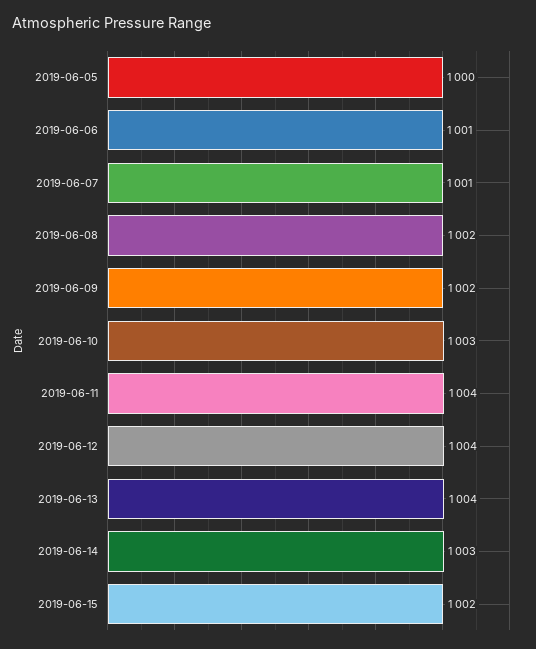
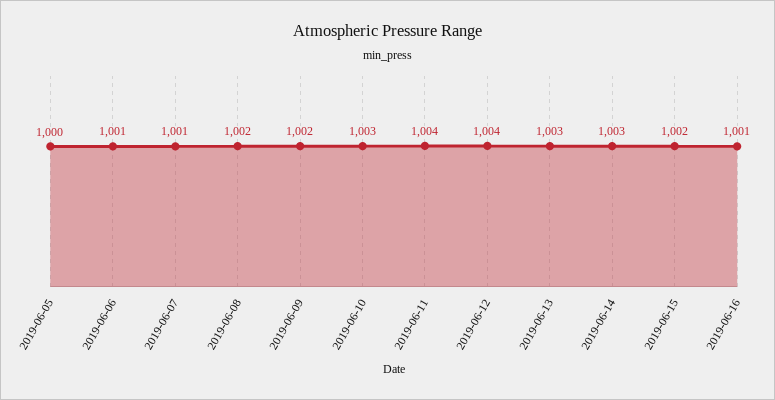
2019-06-13: 1004 -> 1003
2019-06-16: none -> 1001

